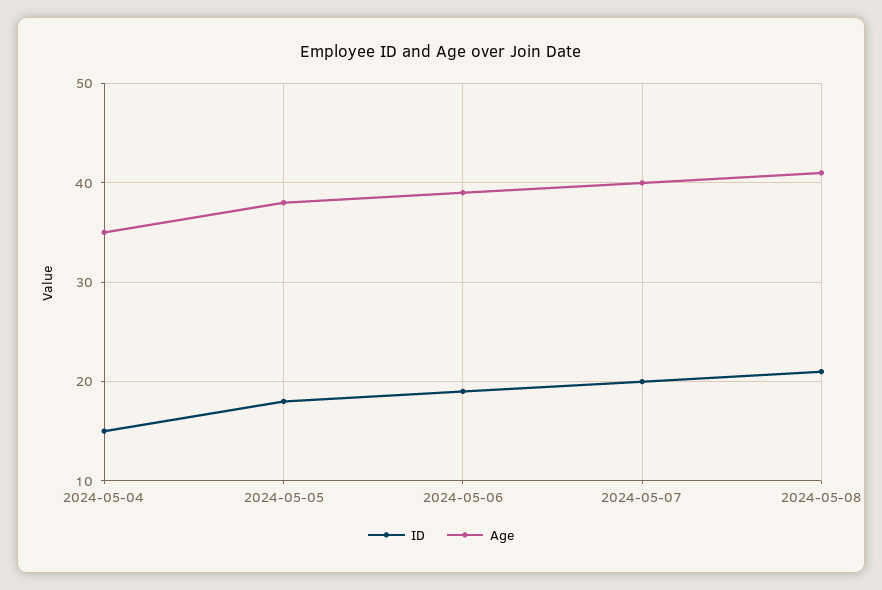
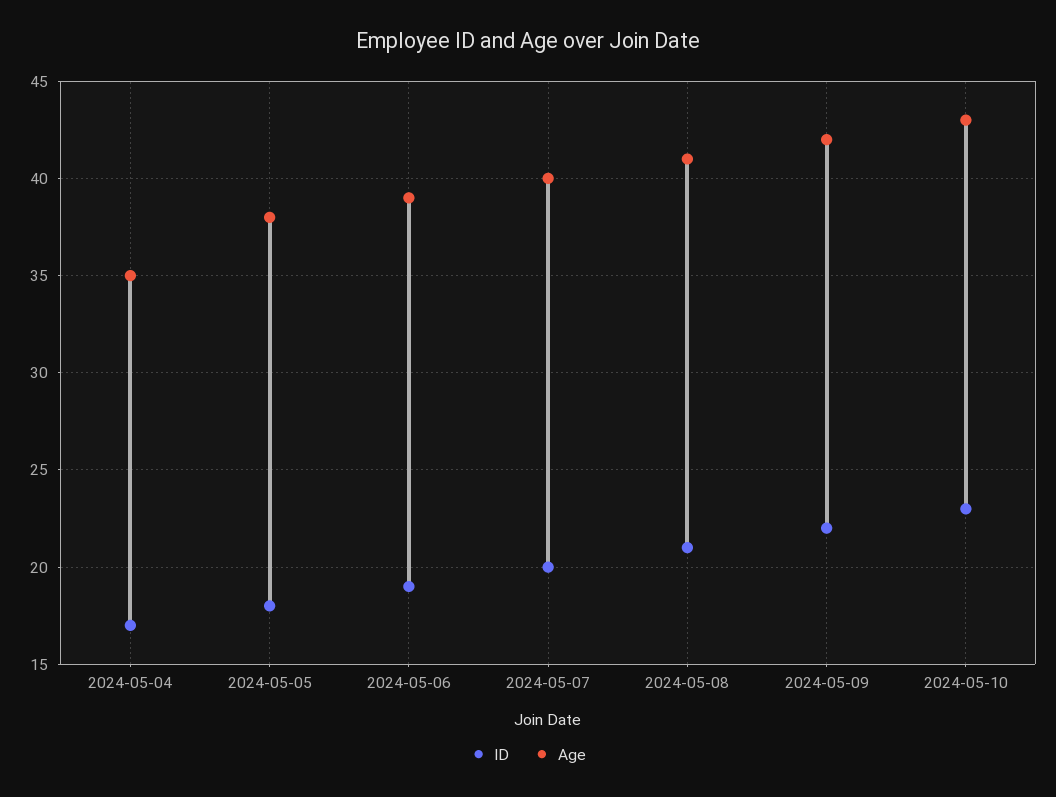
ID, 2024-05-04: 15 -> 17
ID, 2024-05-09: none -> 22
Age, 2024-05-09: none -> 42
ID, 2024-05-10: none -> 23
Age, 2024-05-10: none -> 43

